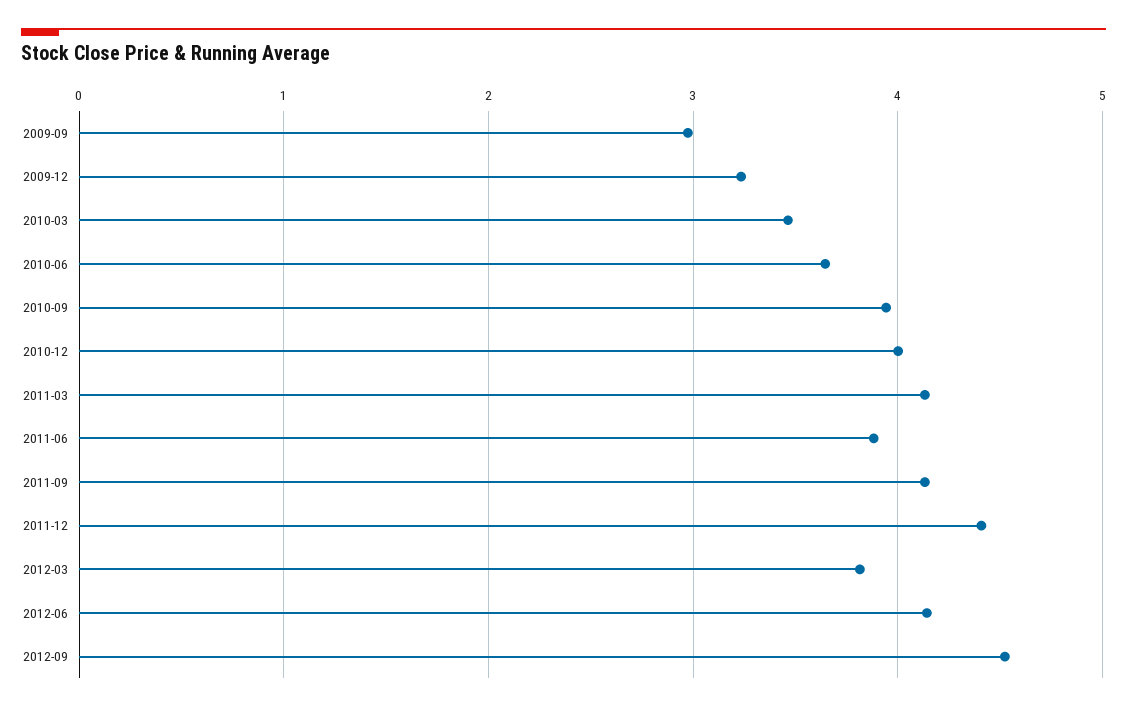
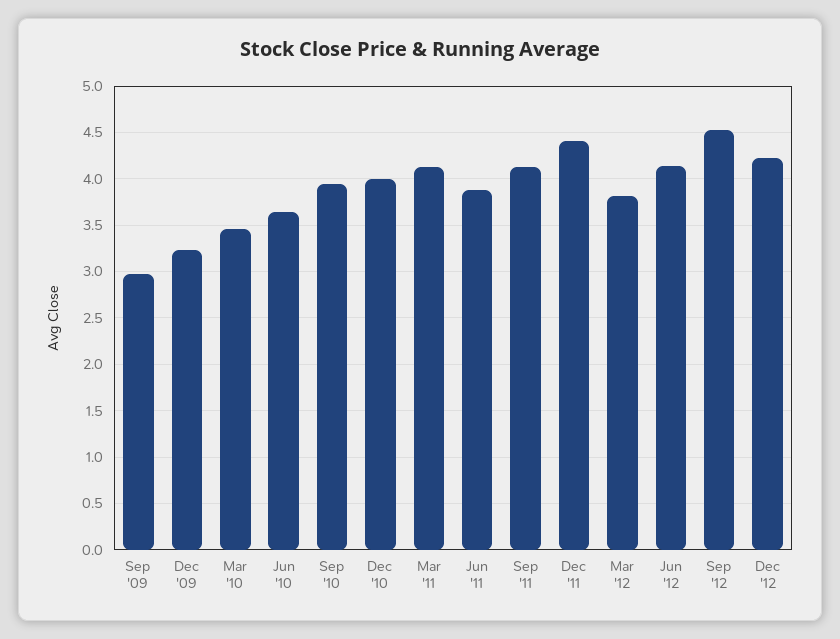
Dec '12: none -> 4.2

